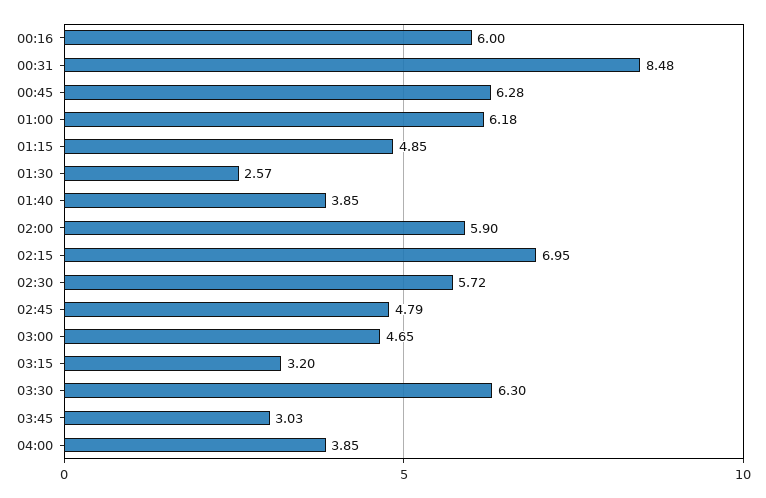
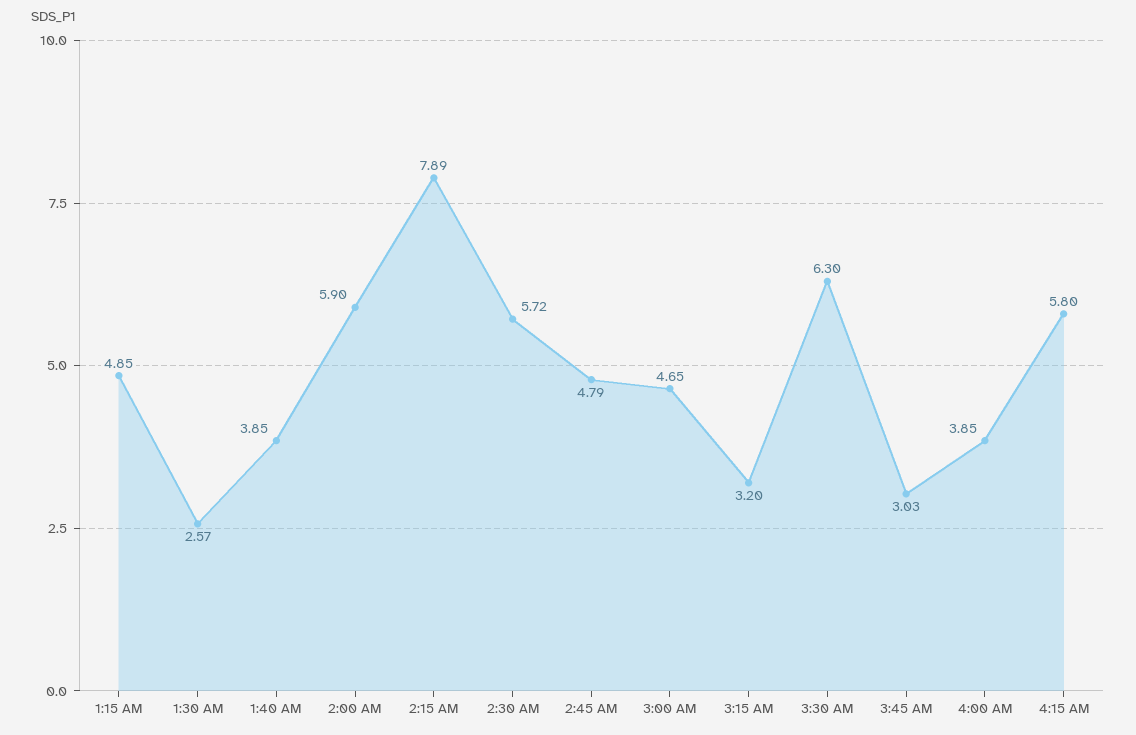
00:16: 6 -> none
00:31: 8.48 -> none
00:45: 6.28 -> none
01:00: 6.18 -> none
02:15: 6.95 -> 7.89
4:15 AM: none -> 5.8

